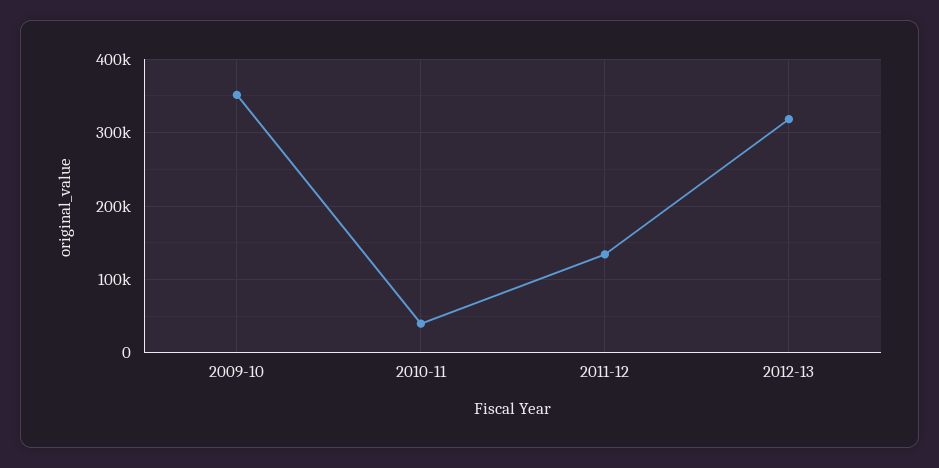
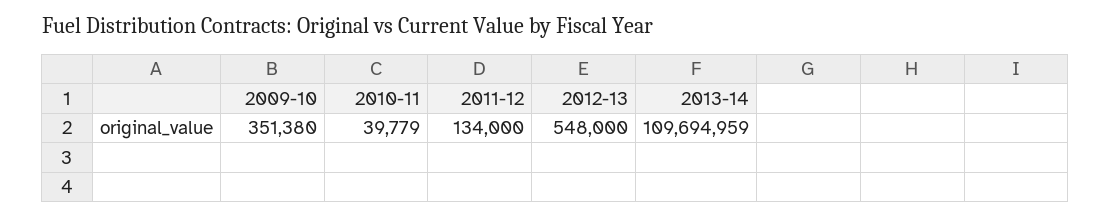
2012-13: 320000 -> 548000
2013-14: none -> 109694959

